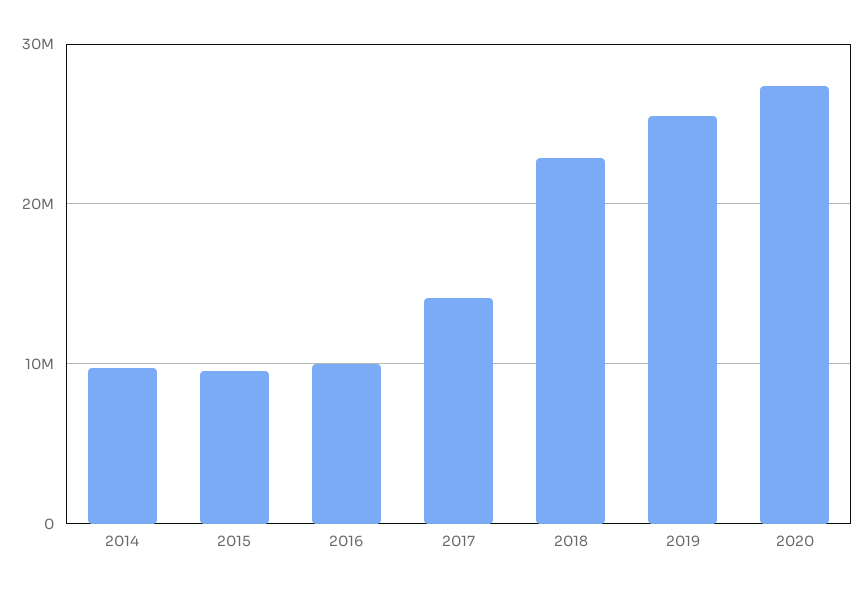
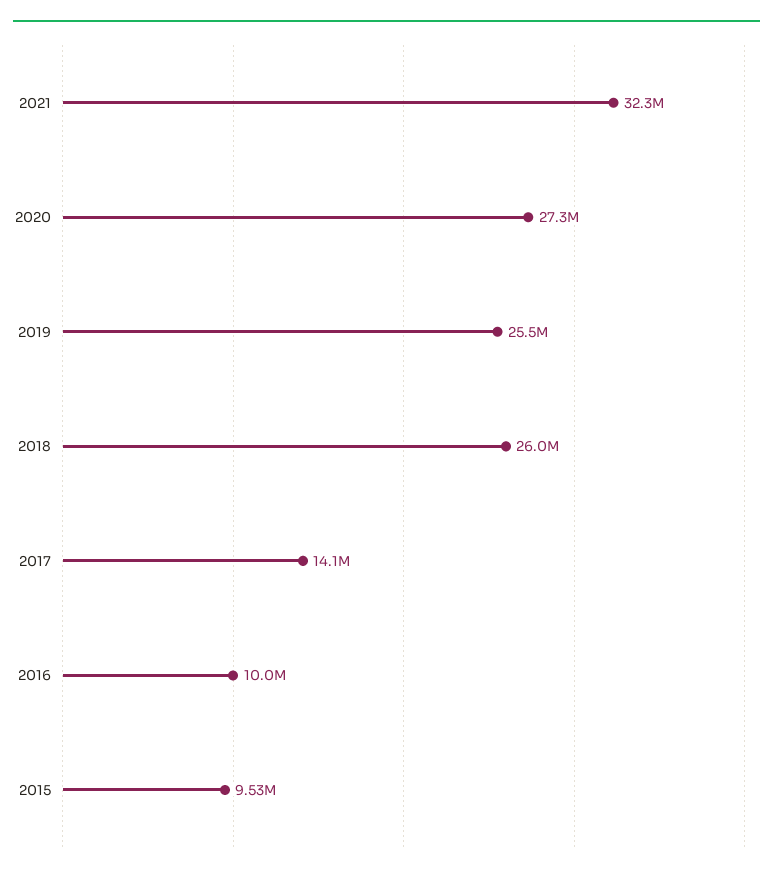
2014: 10000000 -> none
2018: 23000000 -> 26000000
2021: none -> 32300000

